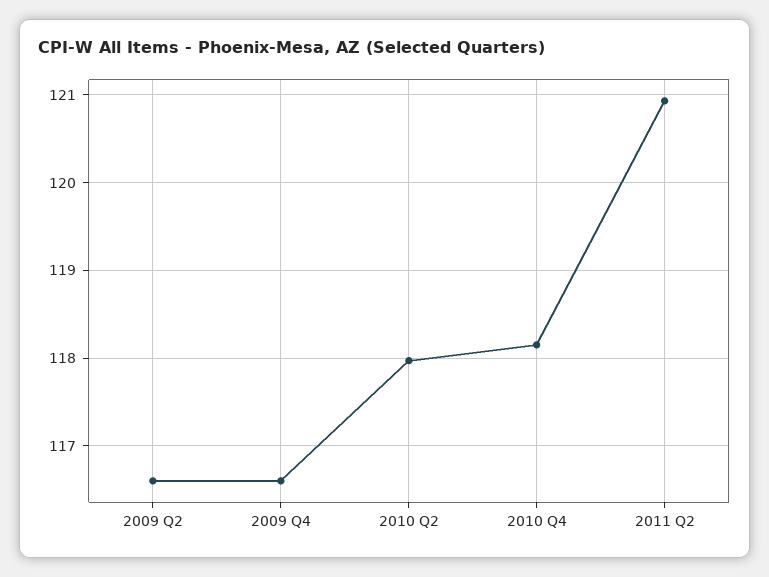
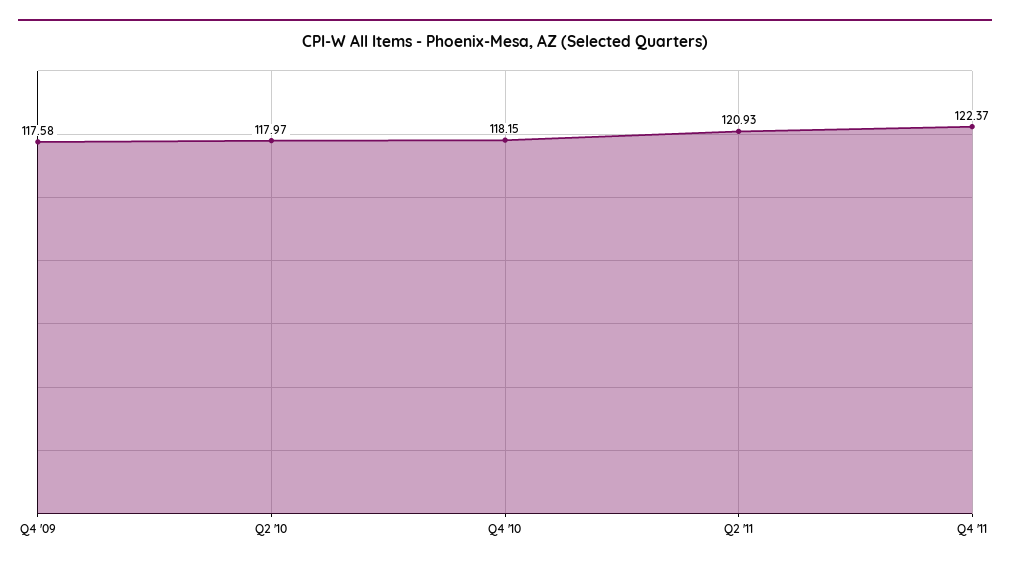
2009 Q2: 116.6 -> none
2009 Q4: 116.6 -> 117.58
Q4 '11: none -> 122.37

